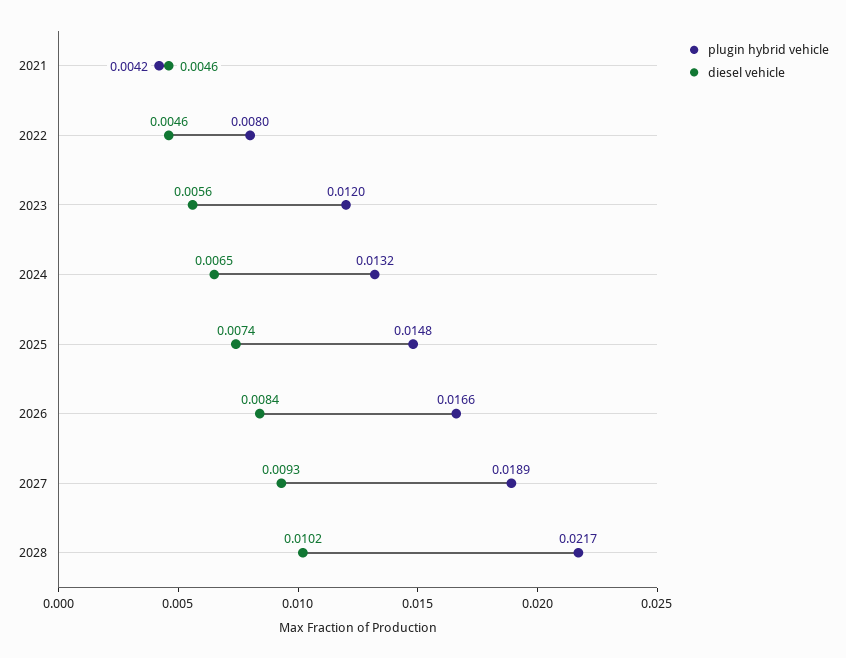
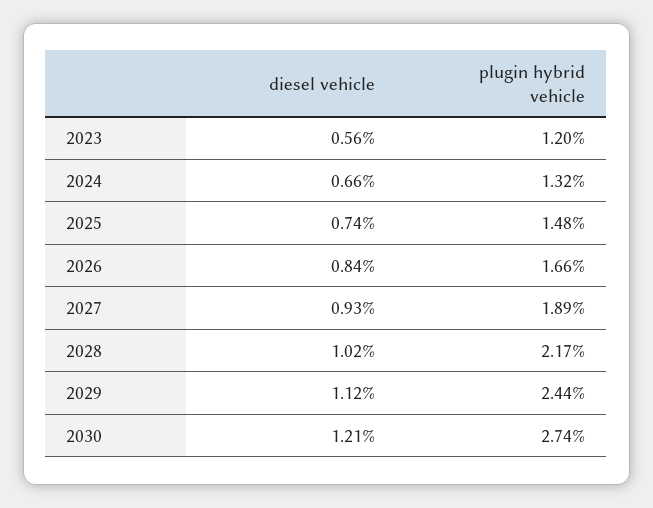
plugin hybrid vehicle, 2021: 0.0042 -> none
diesel vehicle, 2021: 0.0046 -> none
plugin hybrid vehicle, 2022: 0.008 -> none
diesel vehicle, 2022: 0.0046 -> none
diesel vehicle, 2024: 0.0065 -> 0.0066
diesel vehicle, 2029: none -> 0.0112
plugin hybrid vehicle, 2029: none -> 0.0244
diesel vehicle, 2030: none -> 0.0121
plugin hybrid vehicle, 2030: none -> 0.0274

